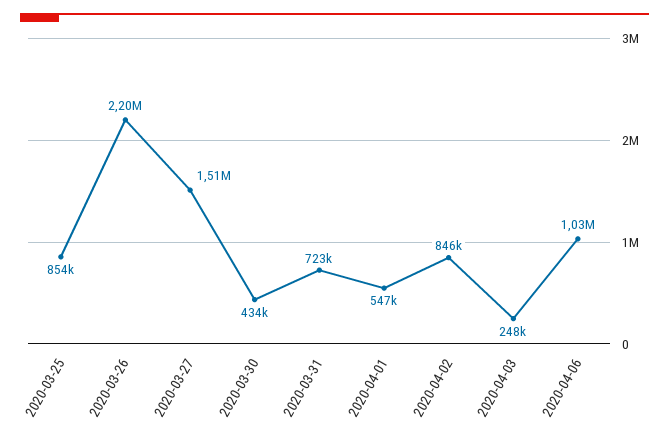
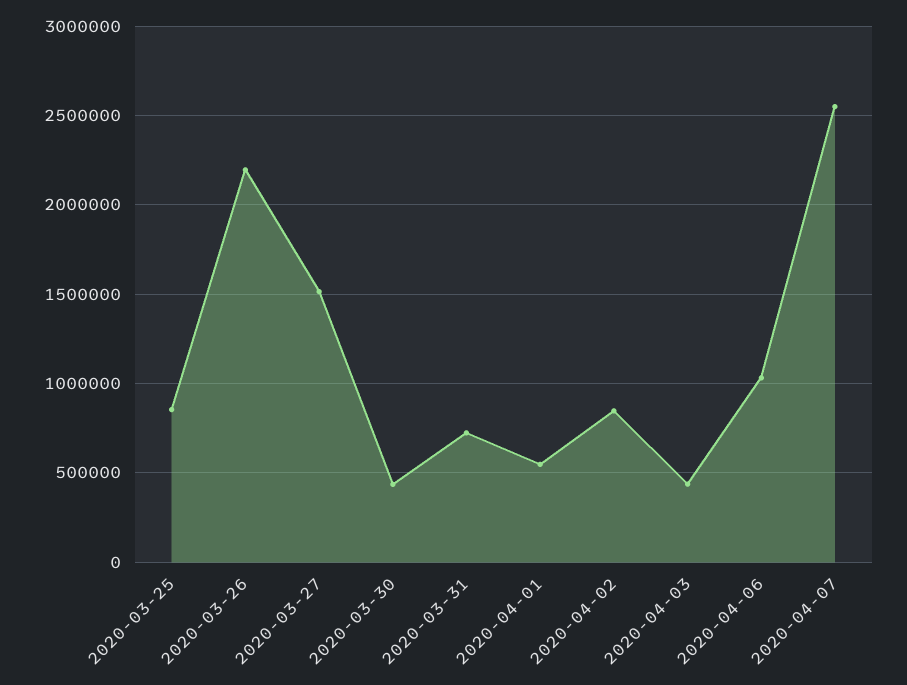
2020-04-03: 248000 -> 450000
2020-04-07: none -> 2550000

